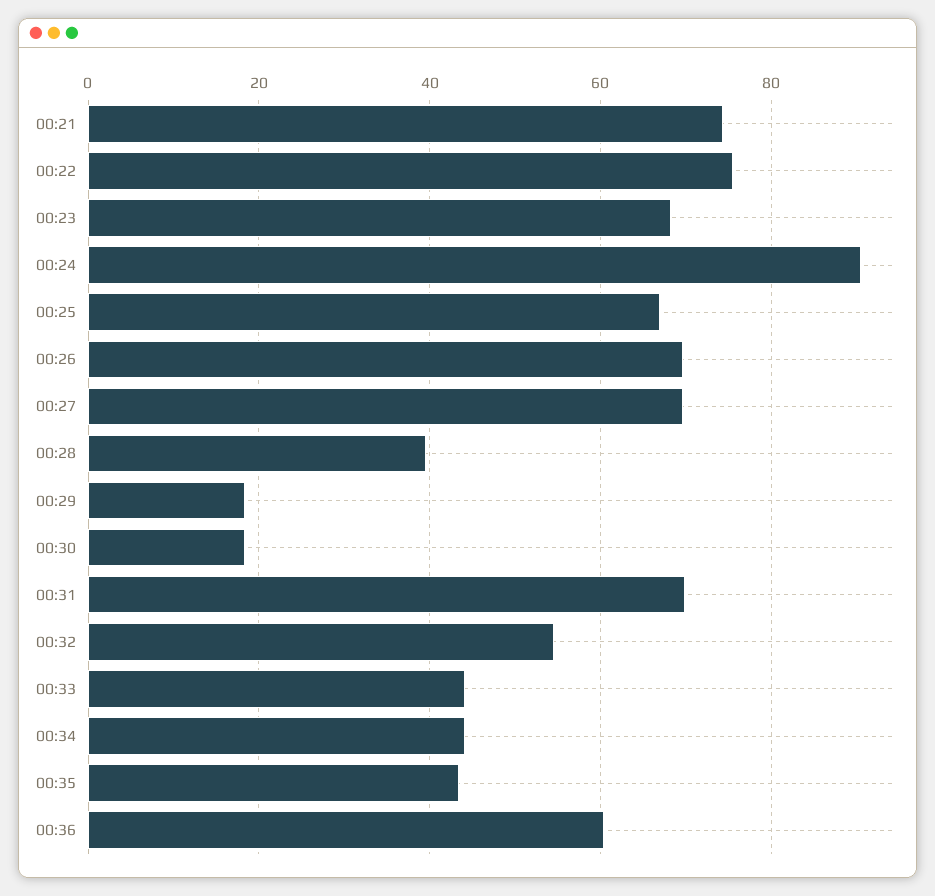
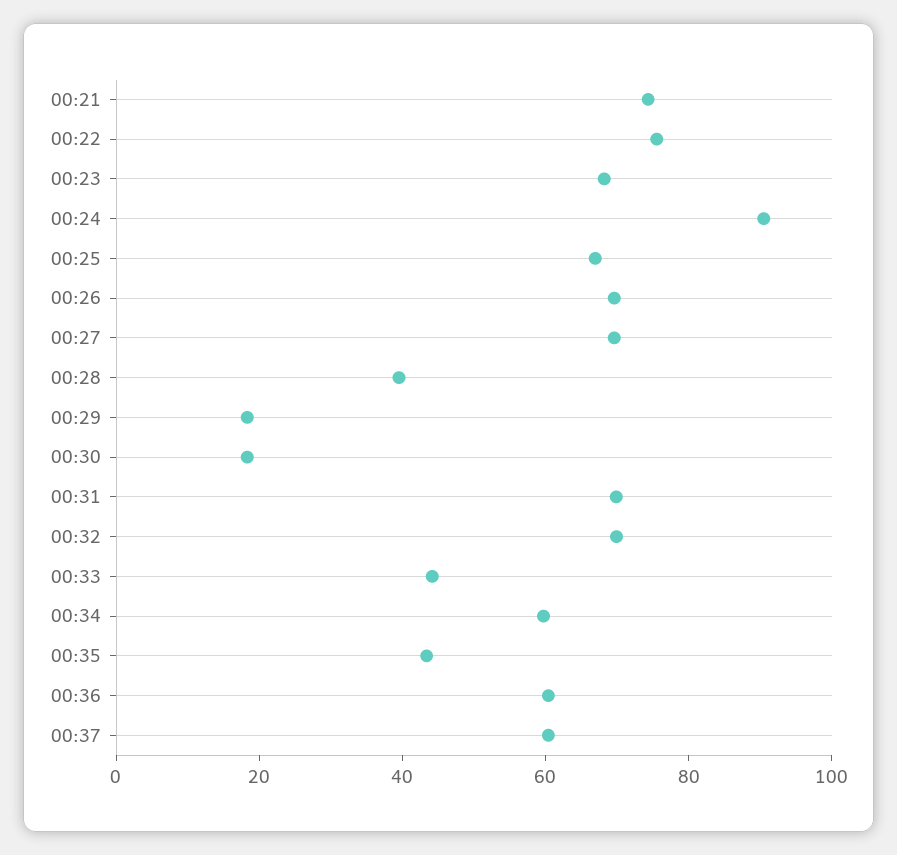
00:32: 54 -> 70
00:34: 44 -> 60
00:37: none -> 60

